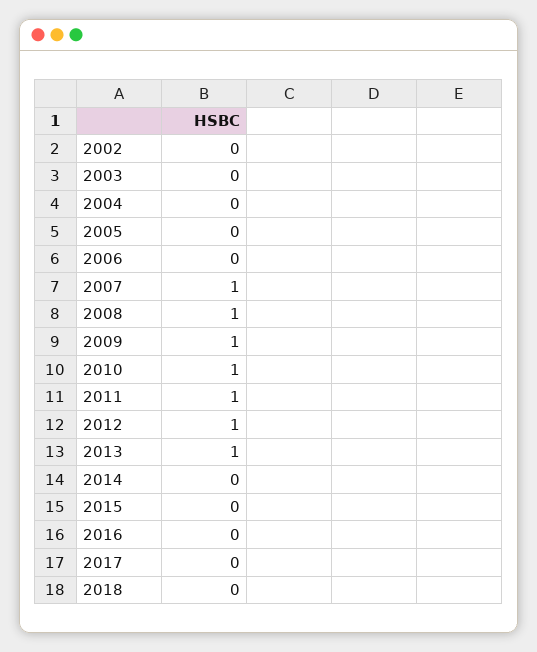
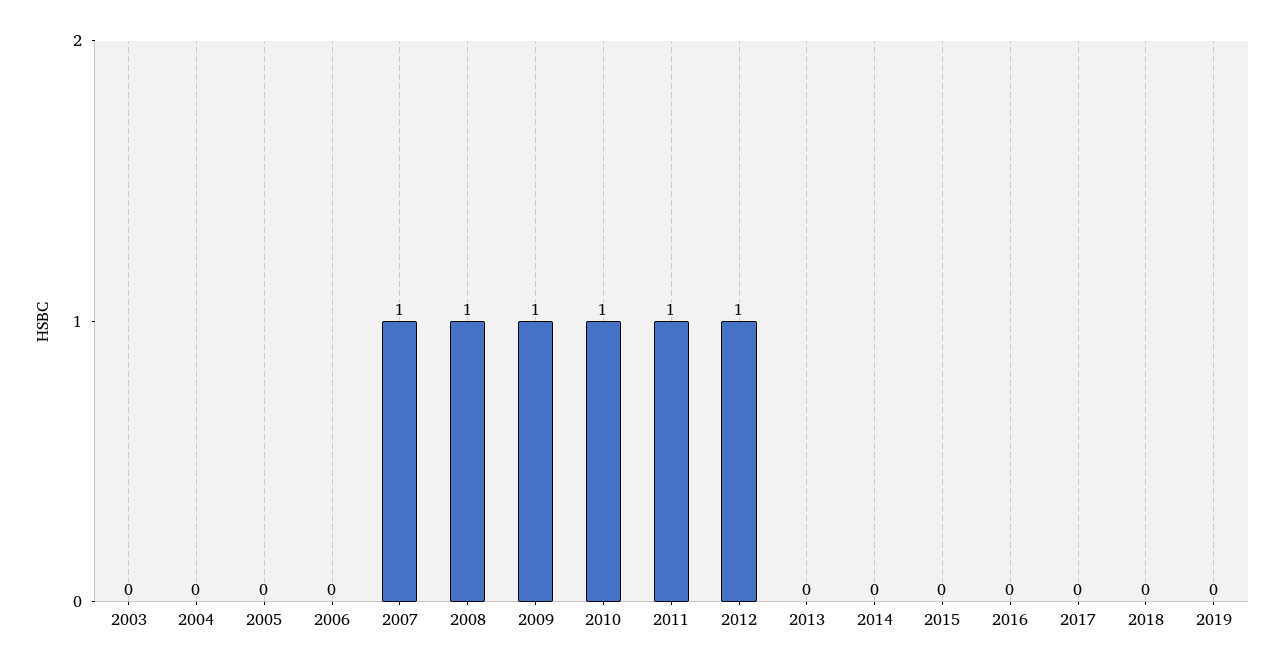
2002: 0 -> none
2013: 1 -> 0
2019: none -> 0

